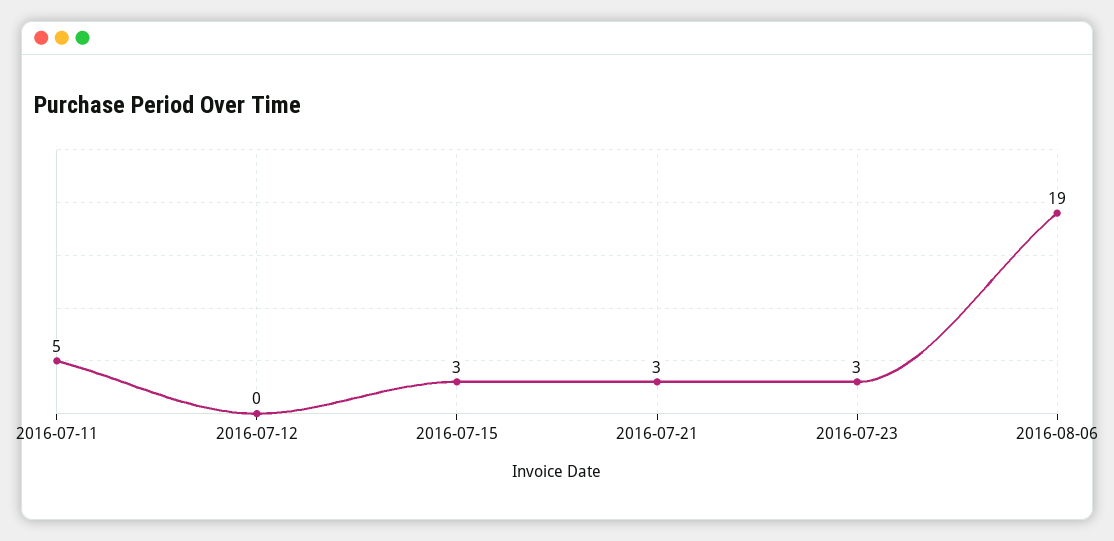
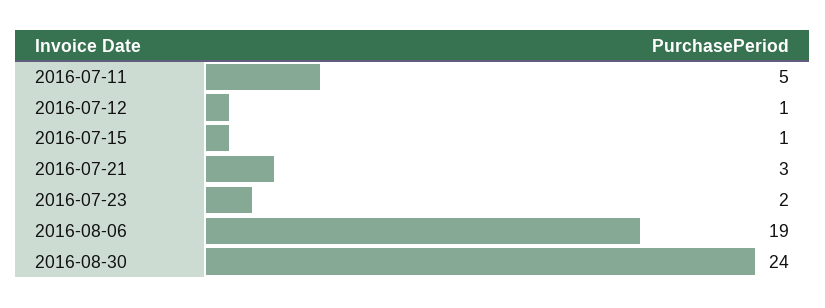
2016-07-12: 0 -> 1
2016-07-15: 3 -> 1
2016-07-23: 3 -> 2
2016-08-30: none -> 24

